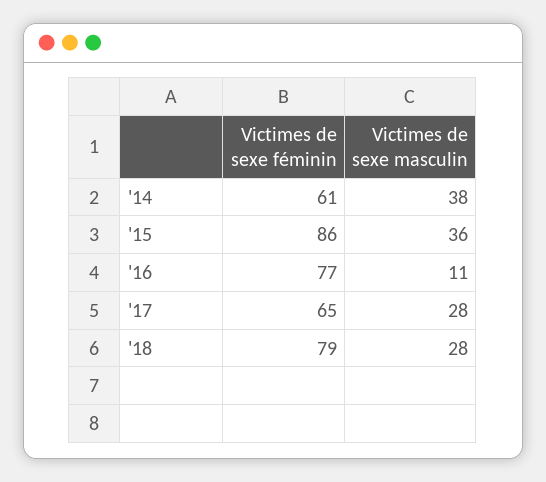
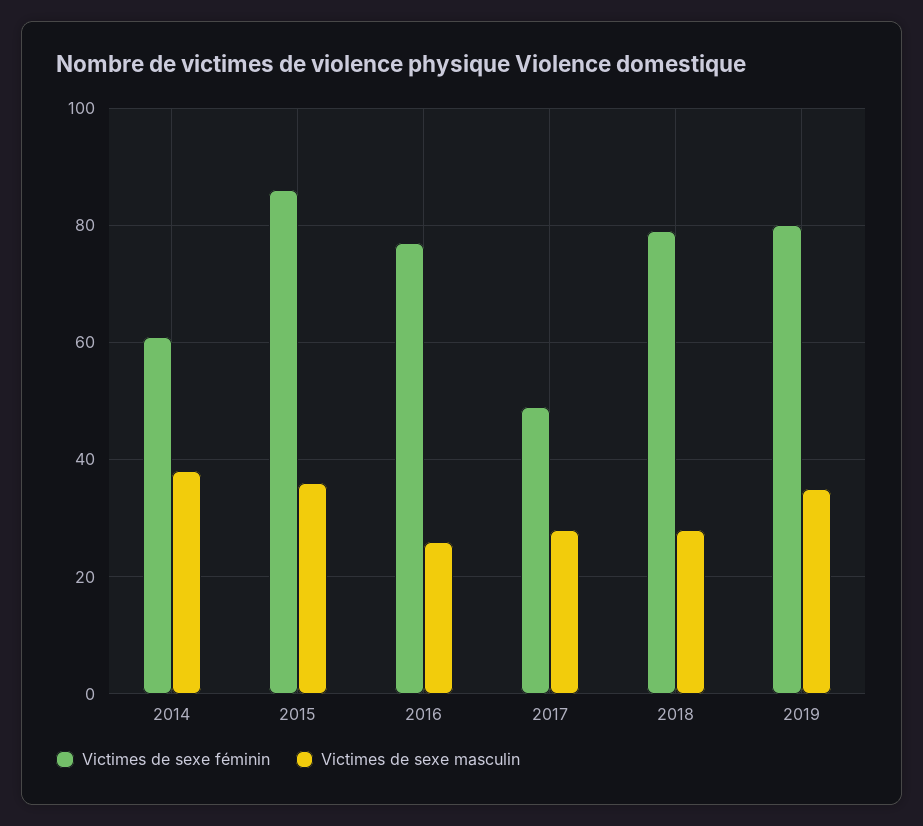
Victimes de sexe masculin, '16: 11 -> 25
Victimes de sexe féminin, '17: 65 -> 50
Victimes de sexe féminin, 2019: none -> 80
Victimes de sexe masculin, 2019: none -> 35

